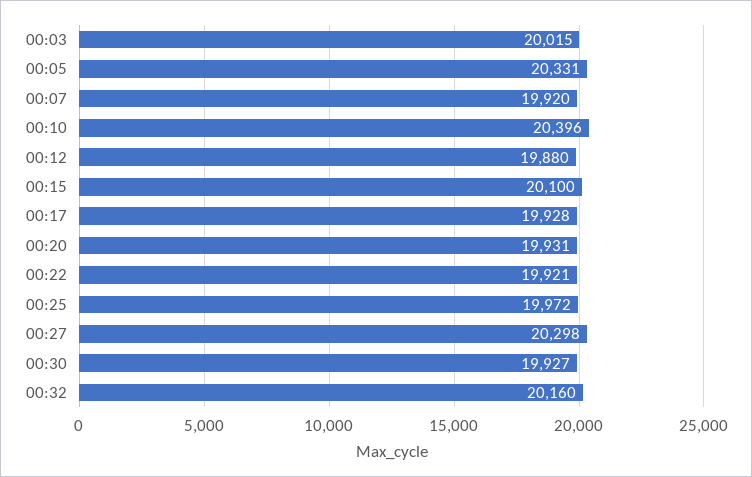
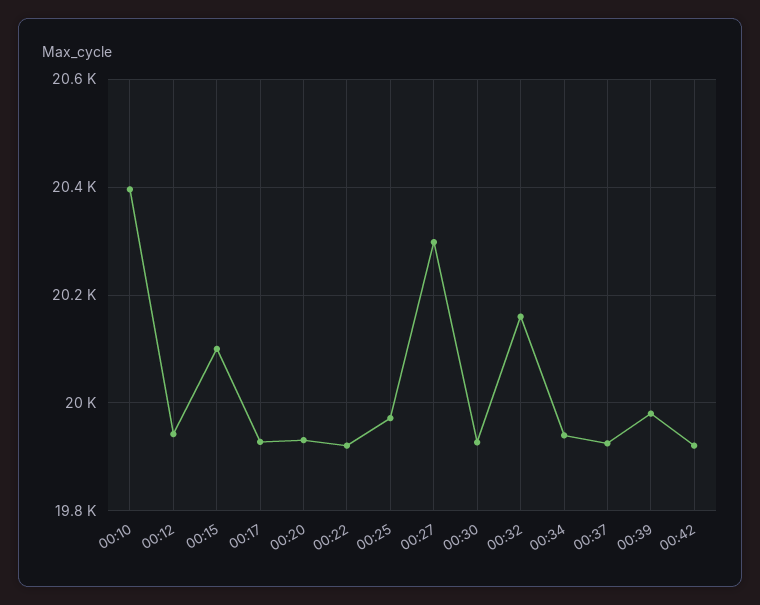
00:03: 20015 -> none
00:05: 20331 -> none
00:07: 19920 -> none
00:12: 19880 -> 19940
00:34: none -> 19940
00:37: none -> 19920
00:39: none -> 19980
00:42: none -> 19920

